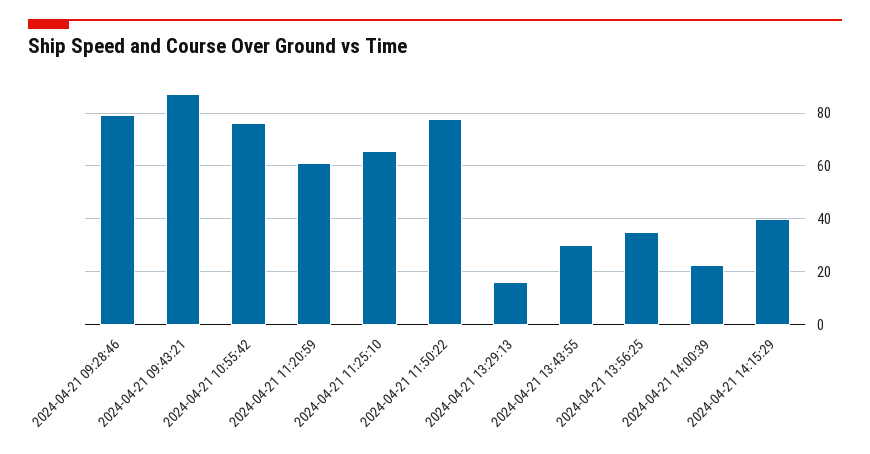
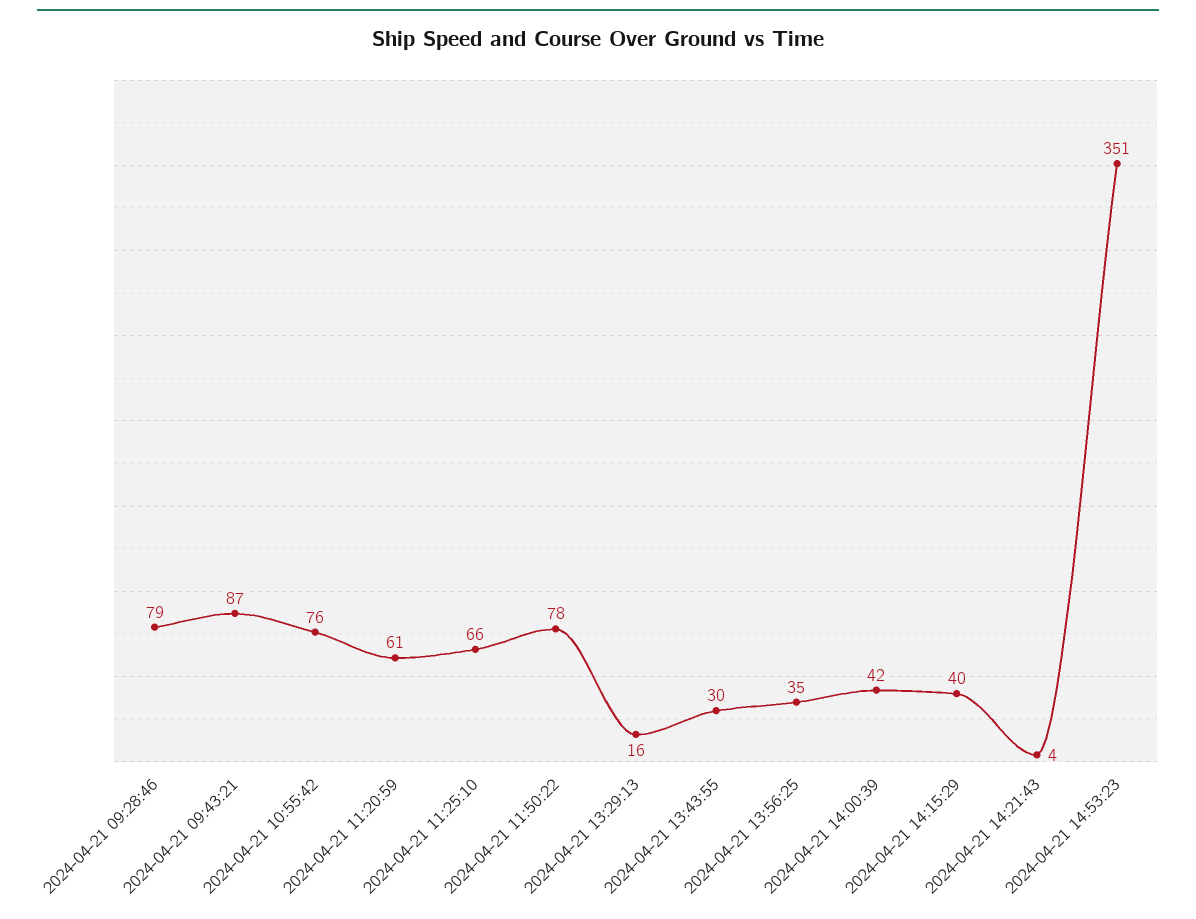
2024-04-21 14:00:39: 22.5 -> 42
2024-04-21 14:21:43: none -> 4
2024-04-21 14:53:23: none -> 351

